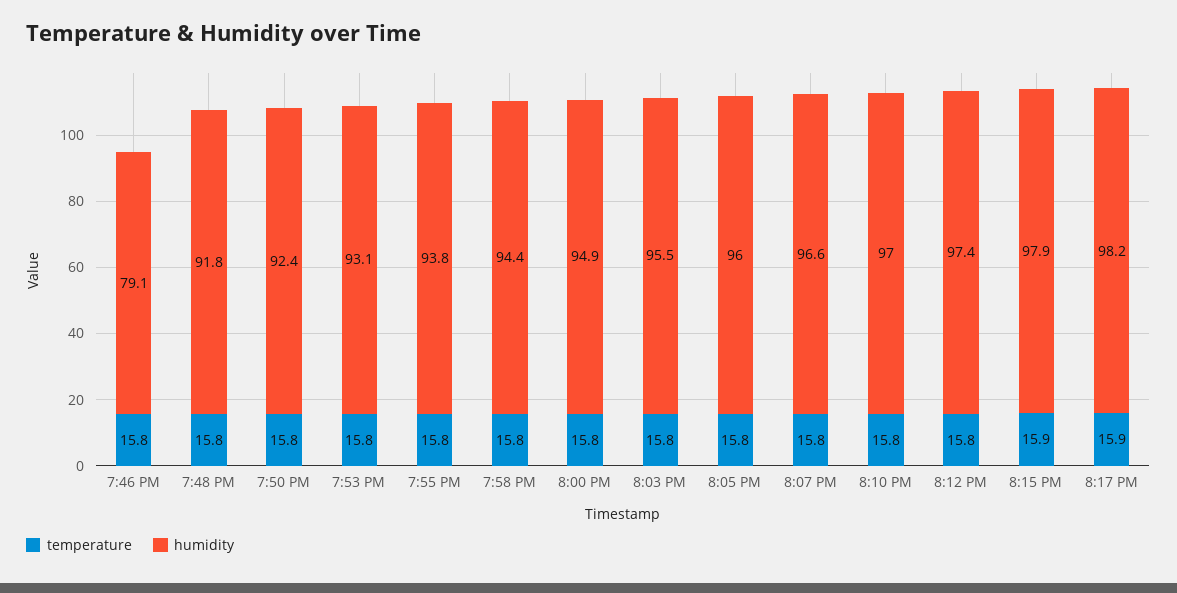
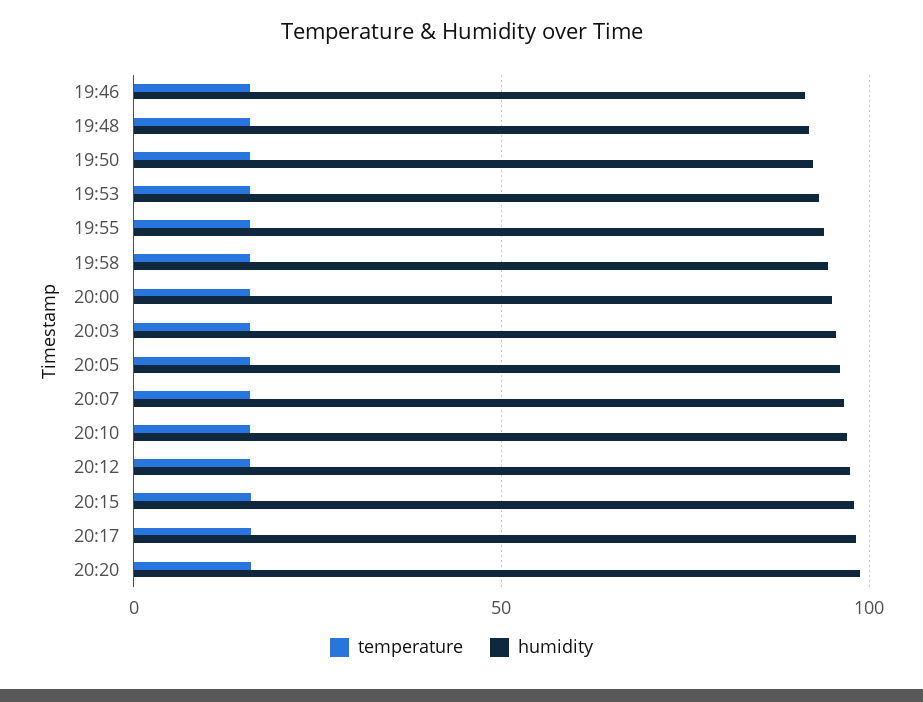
humidity, 7:46 PM: 79.1 -> 90
temperature, 20:20: none -> 15
humidity, 20:20: none -> 100

